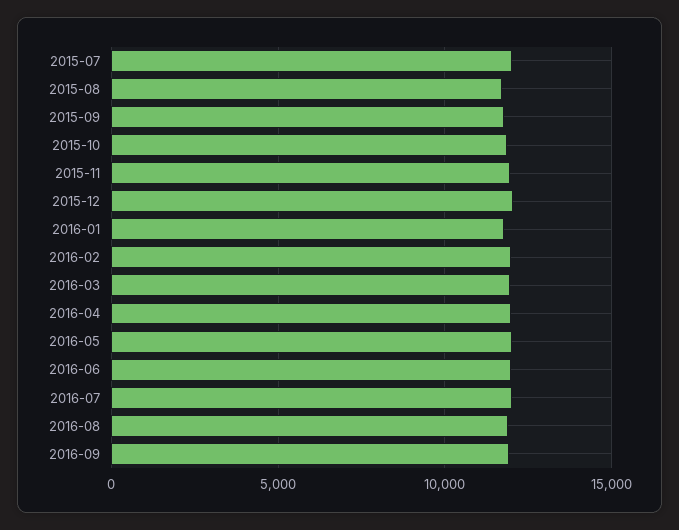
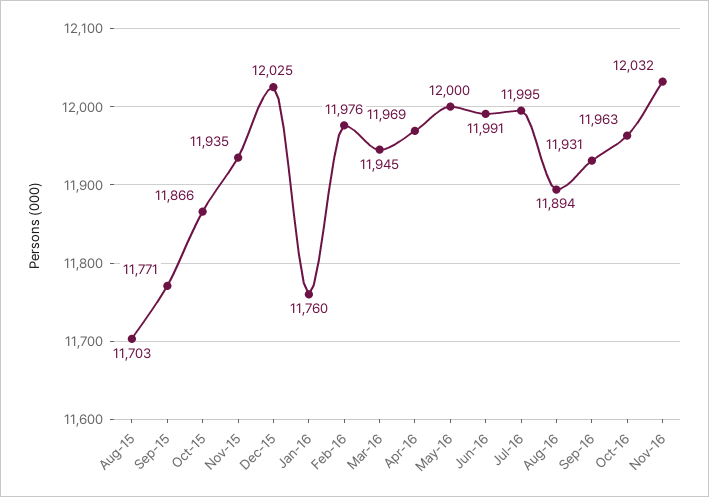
2015-07: 12000 -> none
Oct-16: none -> 11963
Nov-16: none -> 12032

